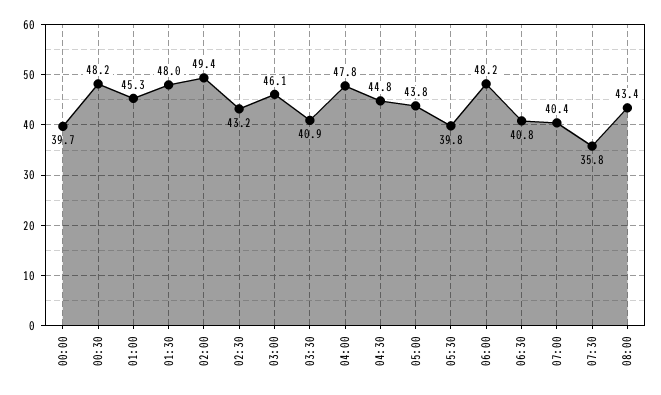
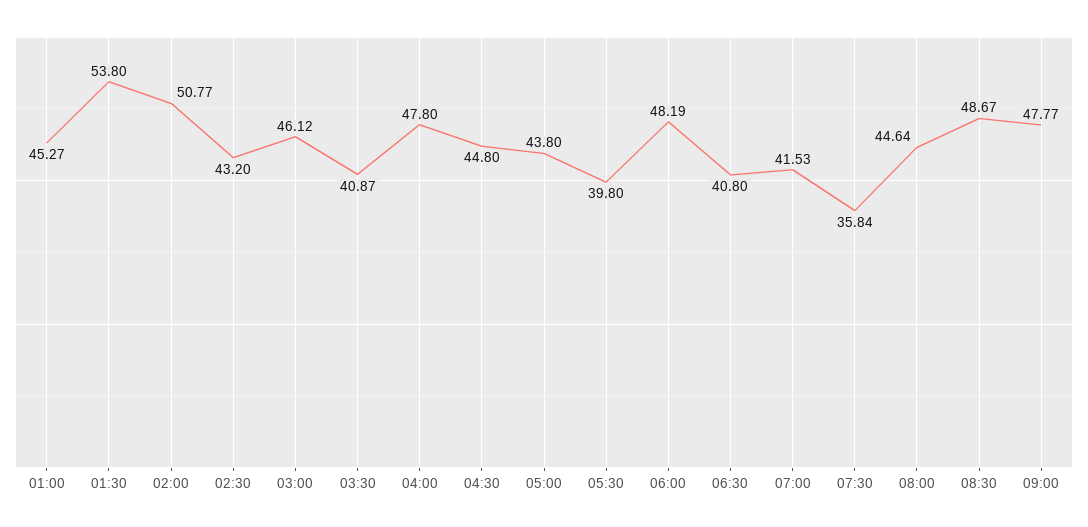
00:00: 39.7 -> none
00:30: 48.2 -> none
01:30: 48 -> 53.8
02:00: 49.4 -> 50.77
07:00: 40.4 -> 41.53
08:00: 43.4 -> 44.64
08:30: none -> 48.67
09:00: none -> 47.77

